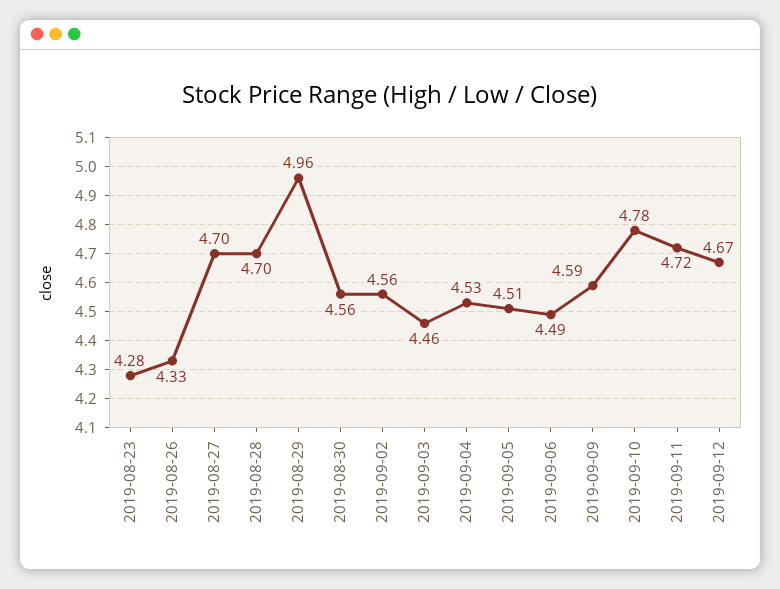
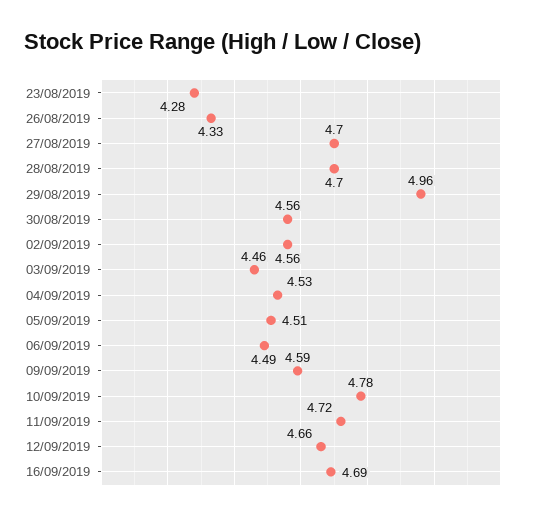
2019-09-12: 4.67 -> 4.66
16/09/2019: none -> 4.69

